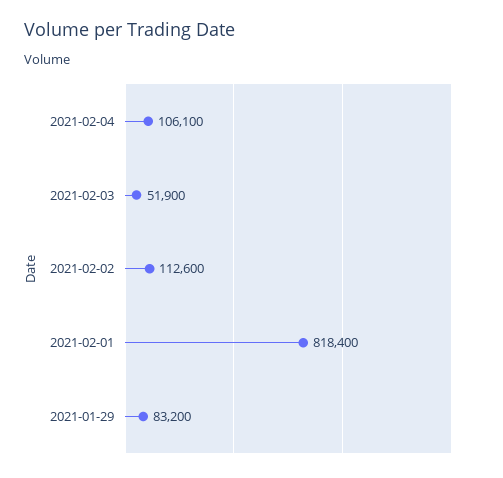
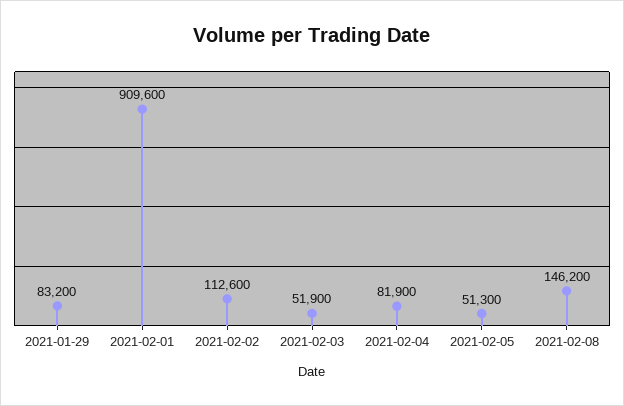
2021-02-04: 106100 -> 81900
2021-02-01: 818400 -> 909600
2021-02-05: none -> 51300
2021-02-08: none -> 146200

